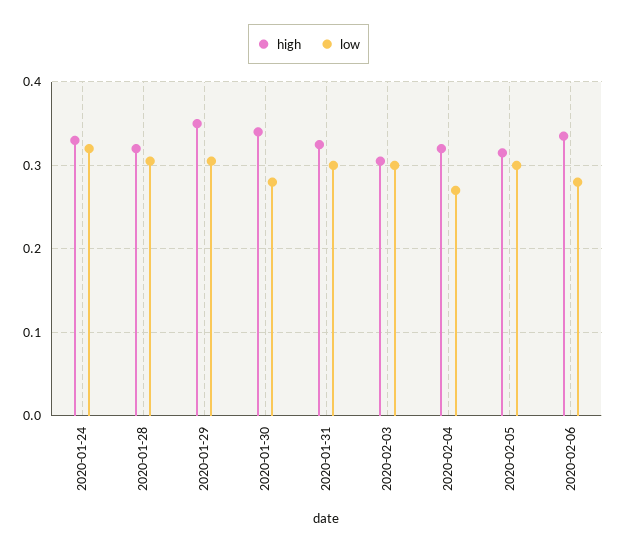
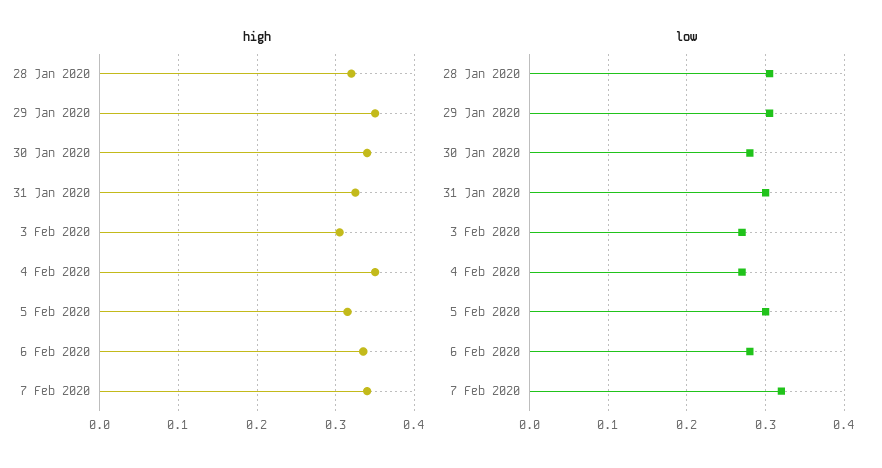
high, 2020-01-24: 0.33 -> none
low, 2020-01-24: 0.32 -> none
low, 2020-02-03: 0.3 -> 0.27
high, 2020-02-04: 0.32 -> 0.35
high, 7 Feb 2020: none -> 0.34
low, 7 Feb 2020: none -> 0.32

